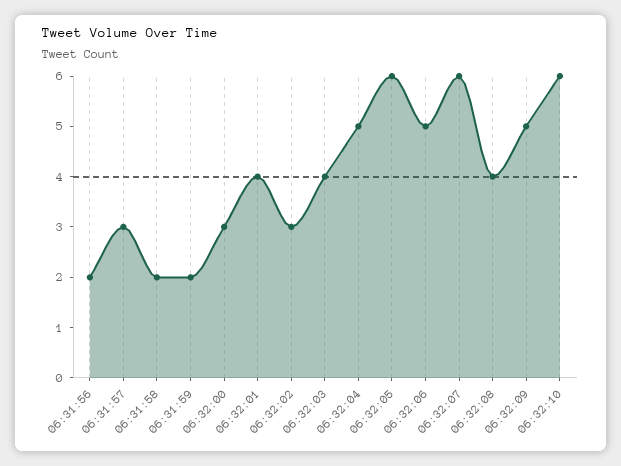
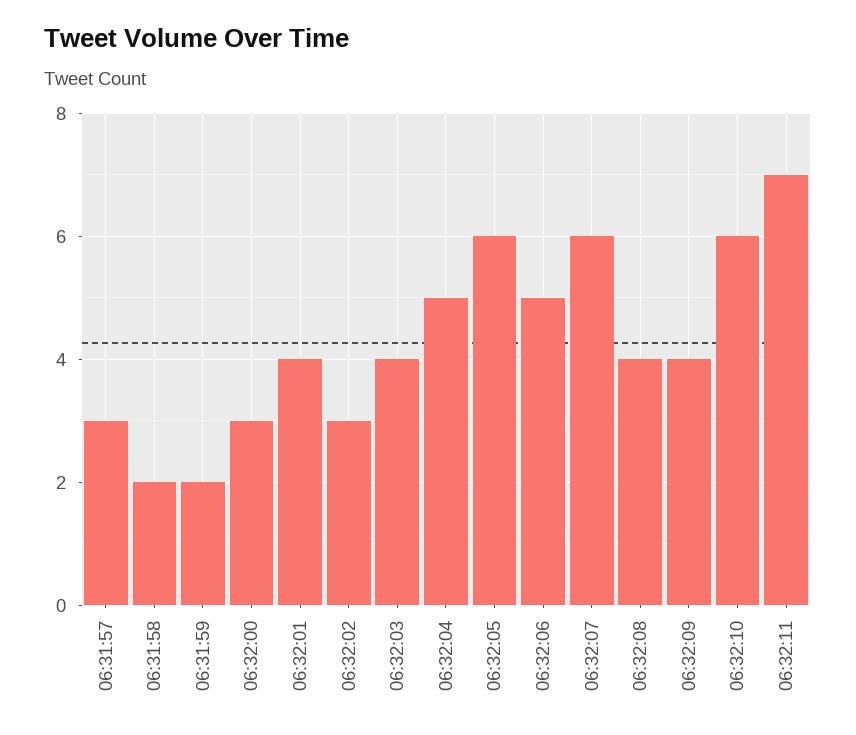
06:31:56: 2 -> none
06:32:09: 5 -> 4
06:32:11: none -> 7

